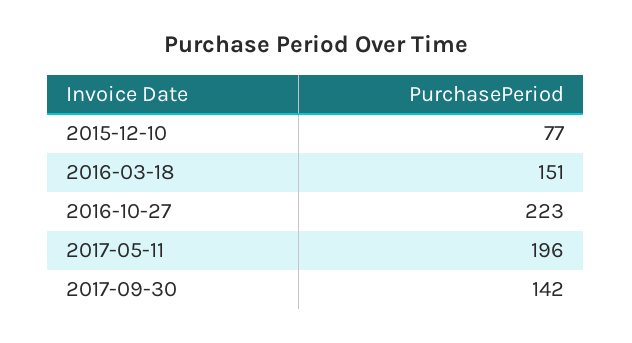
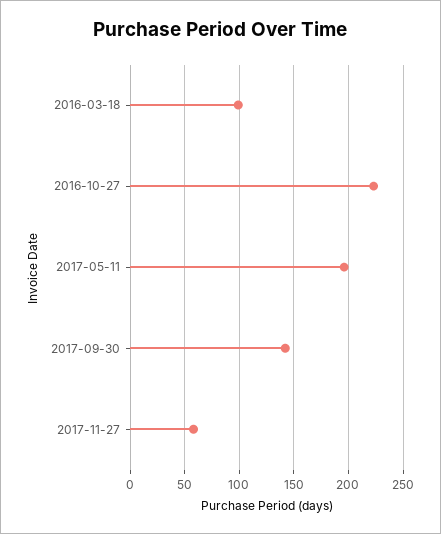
2015-12-10: 77 -> none
2016-03-18: 151 -> 100
2017-11-27: none -> 60

